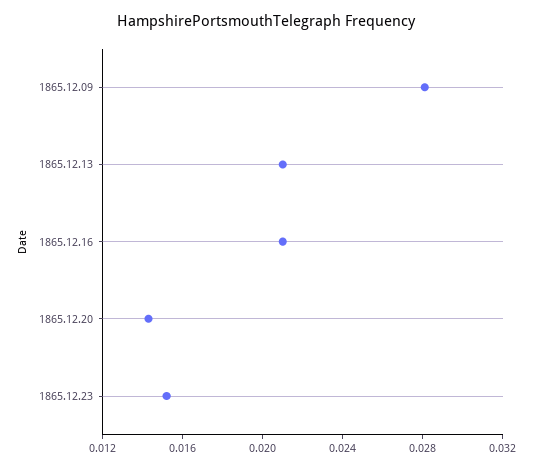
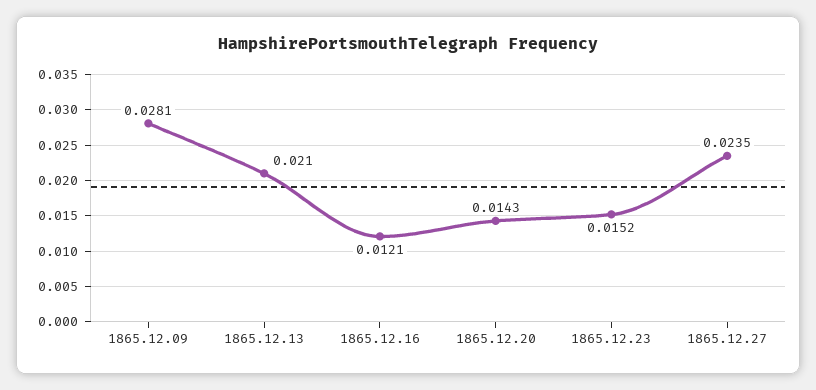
1865.12.16: 0.021 -> 0.0121
1865.12.27: none -> 0.0235

